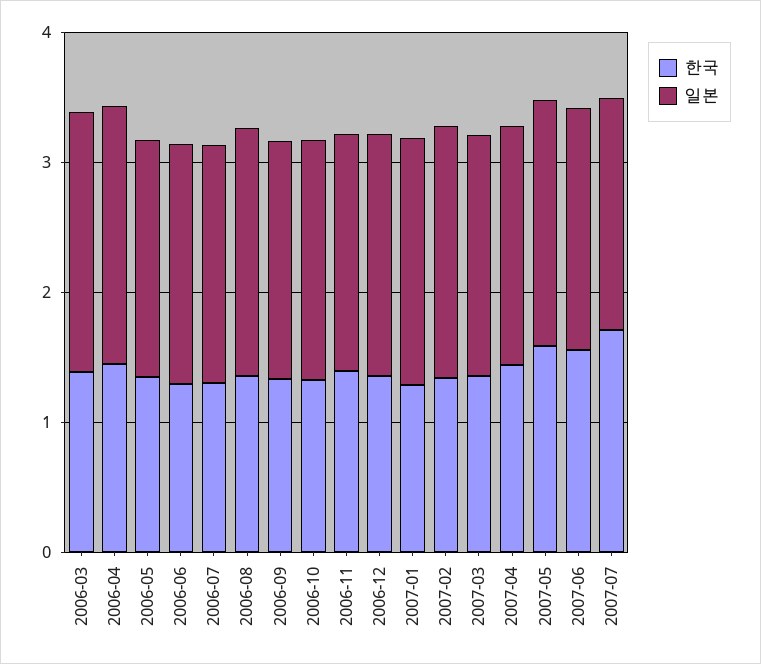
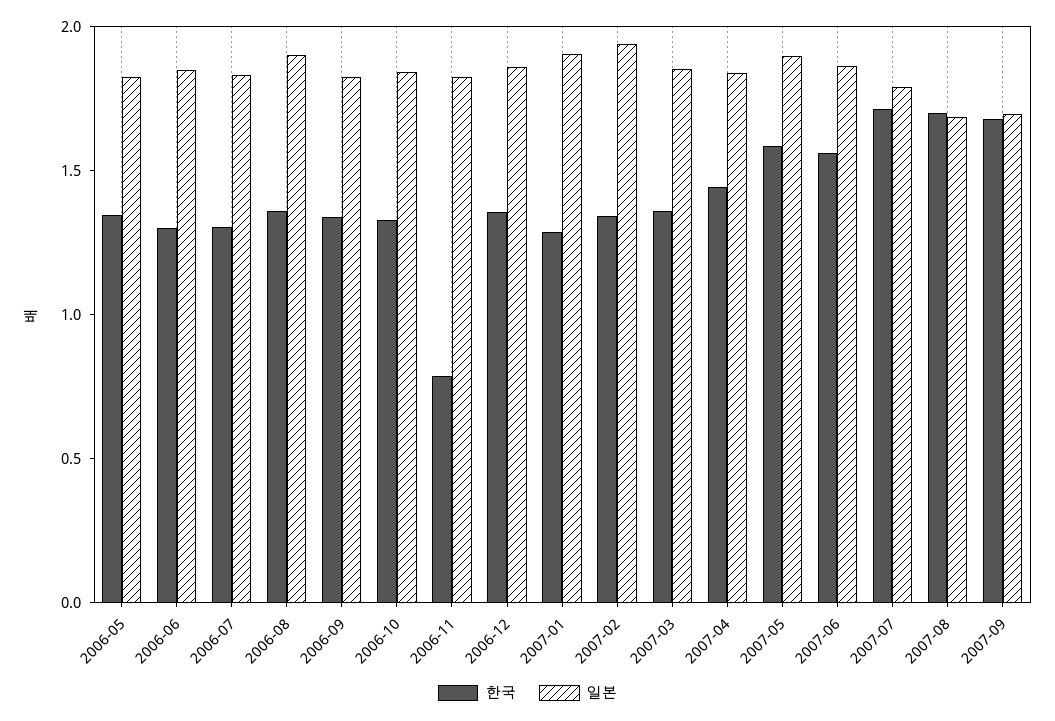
한국, 2006-03: 1.4 -> none
일본, 2006-03: 2 -> none
한국, 2006-04: 1.4 -> none
일본, 2006-04: 2 -> none
한국, 2006-11: 1.4 -> 0.8
한국, 2007-08: none -> 1.7
일본, 2007-08: none -> 1.7
한국, 2007-09: none -> 1.7
일본, 2007-09: none -> 1.7

